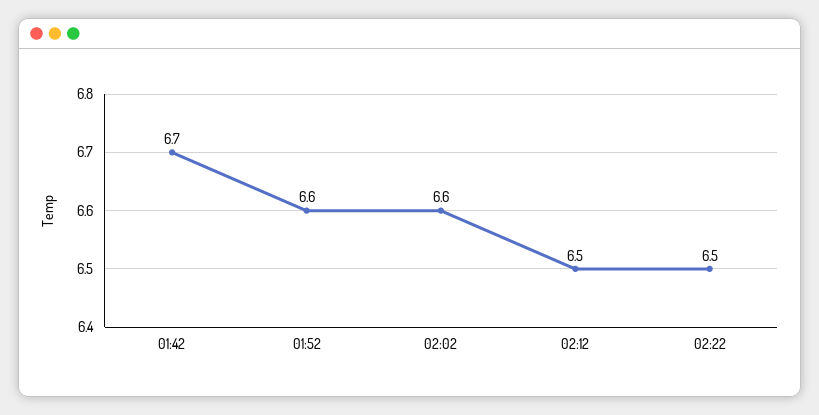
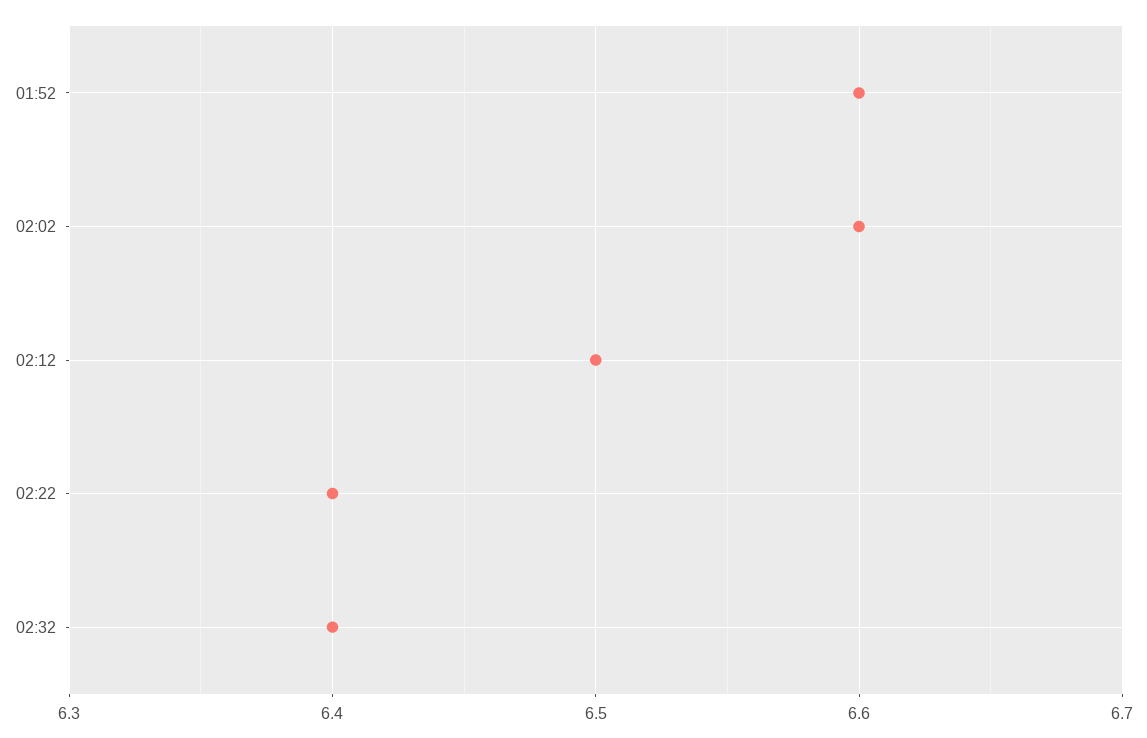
01:42: 6.7 -> none
02:22: 6.5 -> 6.4
02:32: none -> 6.4

